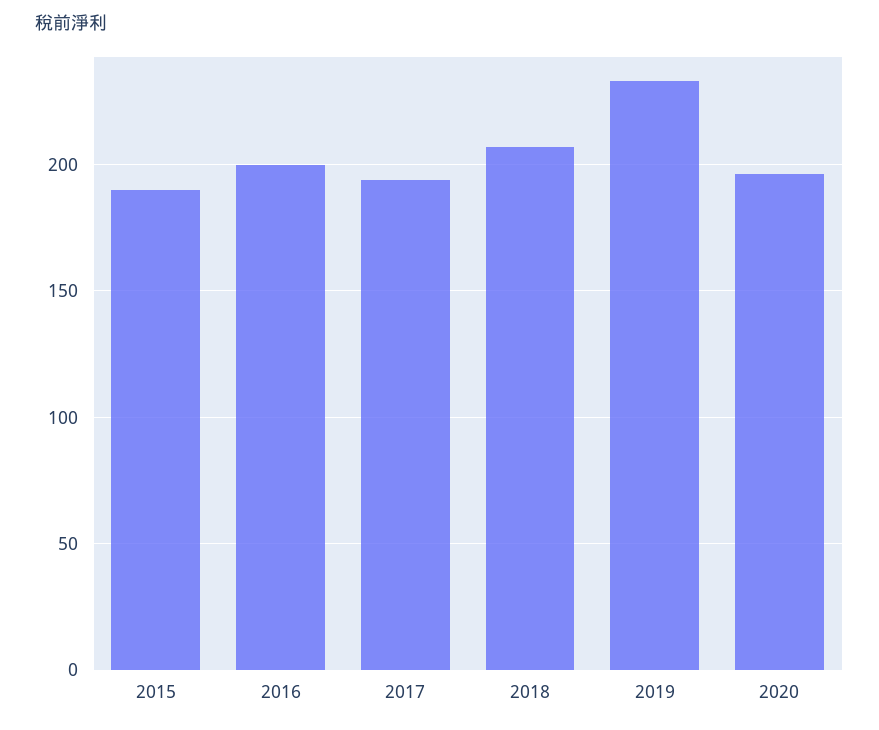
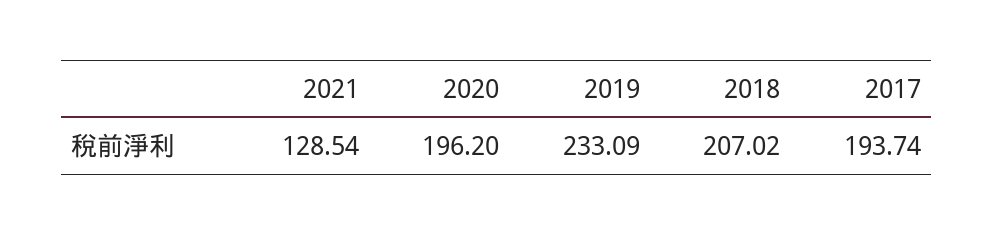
2015: 190 -> none
2016: 200 -> none
2021: none -> 128.54

